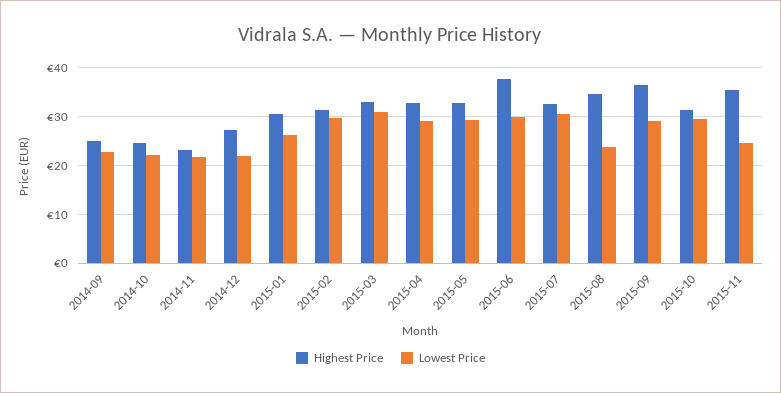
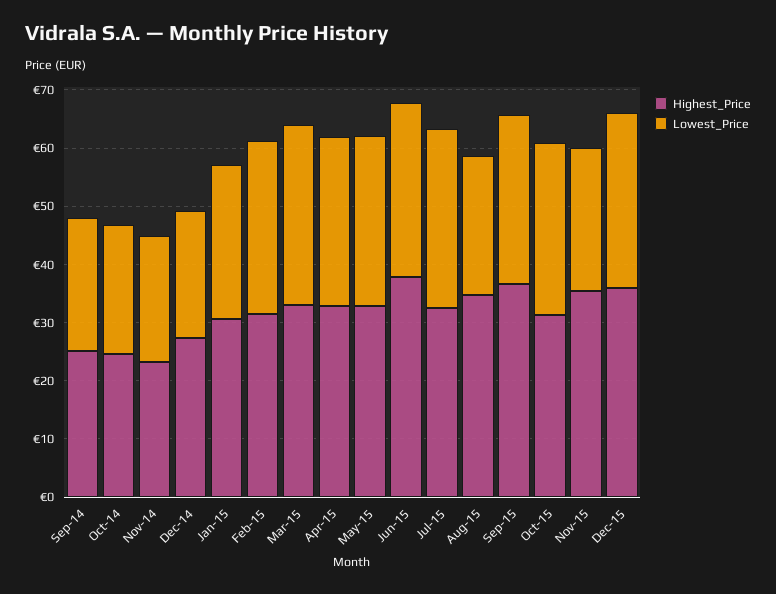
Highest Price, Dec-15: none -> 36
Lowest Price, Dec-15: none -> 30

